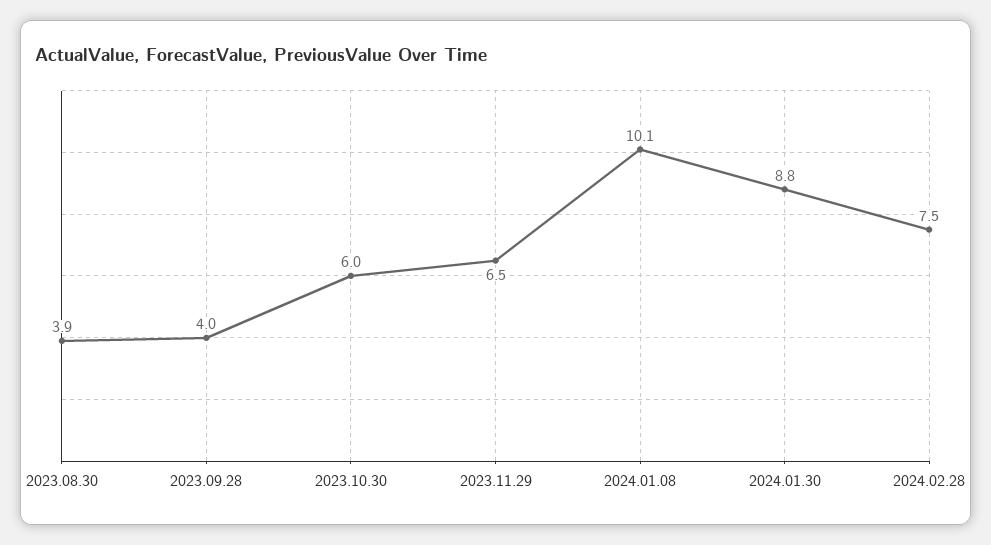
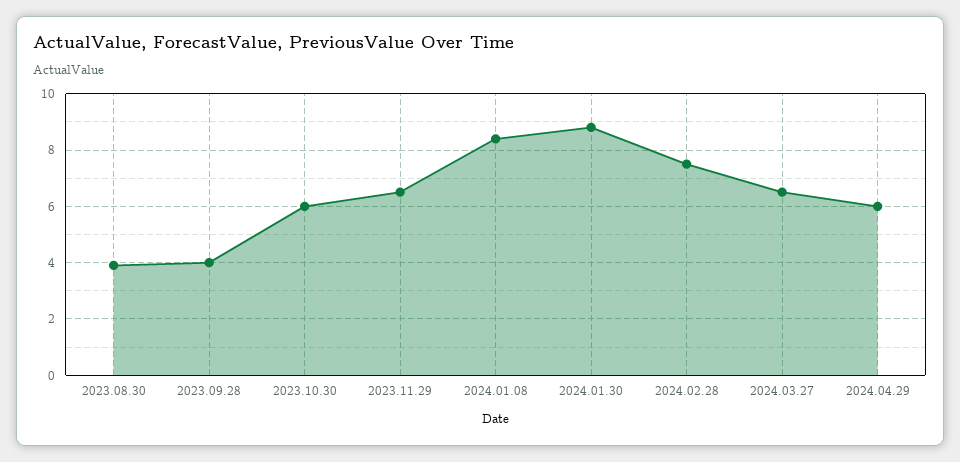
2024.01.08: 10.1 -> 8.5
2024.03.27: none -> 6.5
2024.04.29: none -> 6

